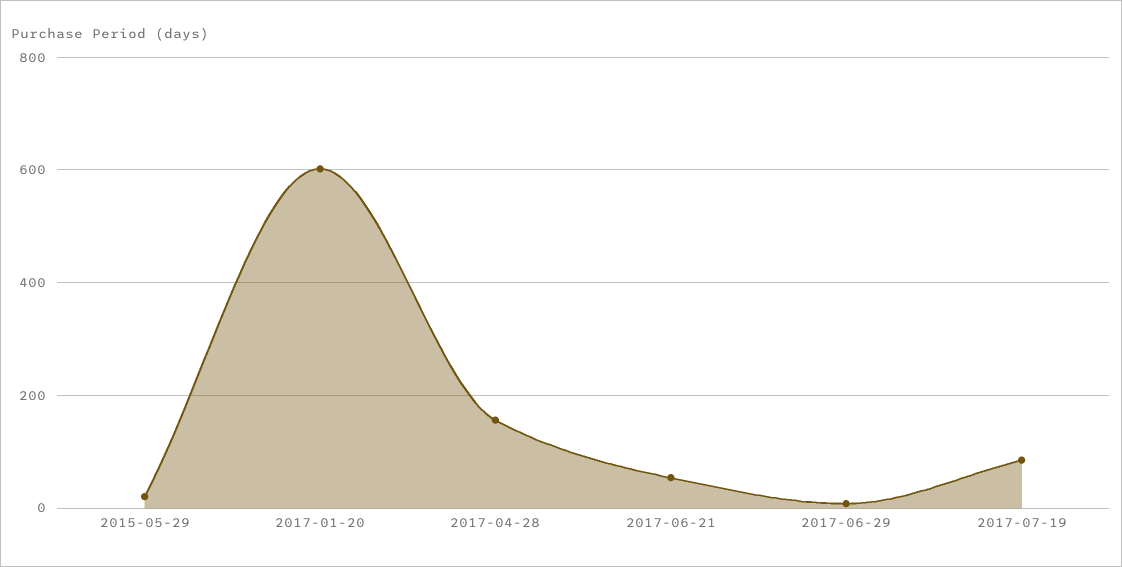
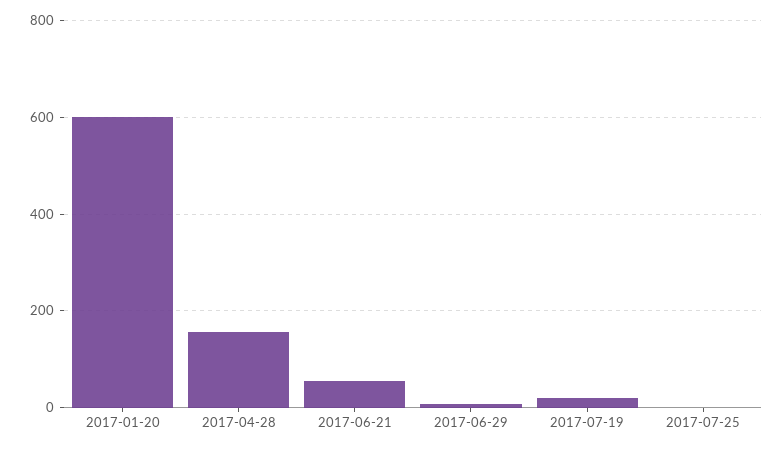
2015-05-29: 20 -> none
2017-07-19: 80 -> 20
2017-07-25: none -> 0

